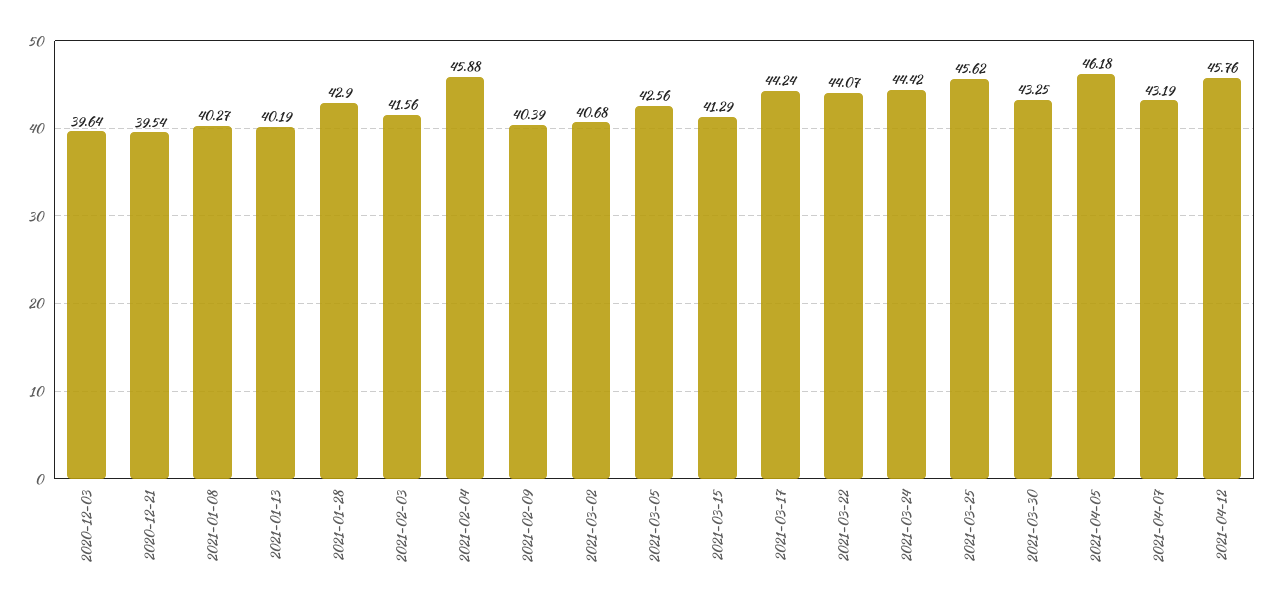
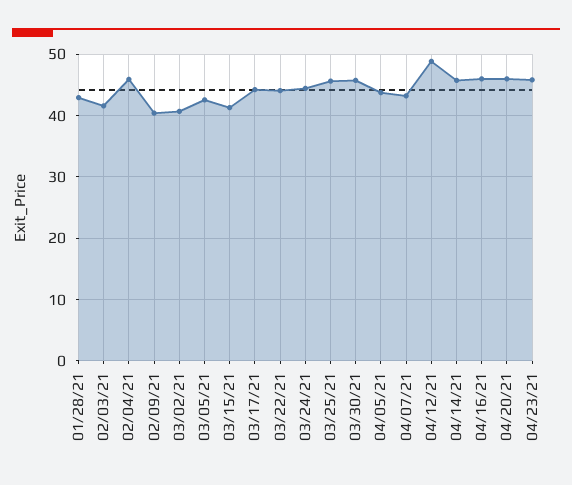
2020-12-03: 39.64 -> none
2020-12-21: 39.54 -> none
2021-01-08: 40.27 -> none
2021-01-13: 40.19 -> none
2021-03-30: 43.25 -> 46
2021-04-05: 46.18 -> 44
2021-04-12: 45.76 -> 49
04/14/21: none -> 46
04/16/21: none -> 46
04/20/21: none -> 46
04/23/21: none -> 46

